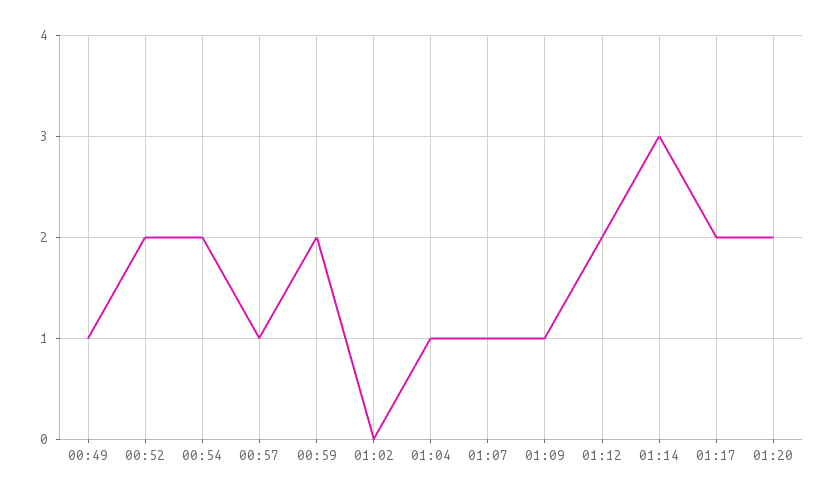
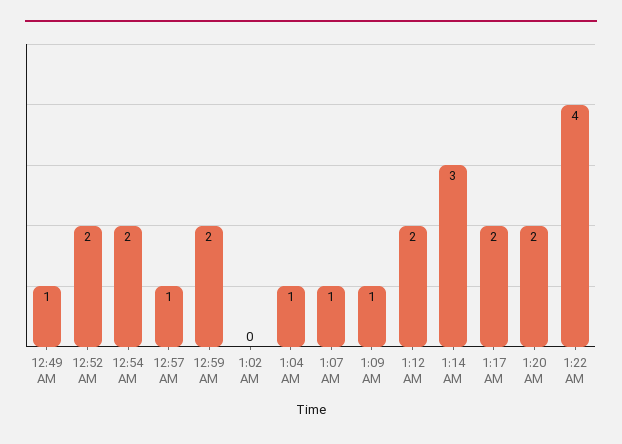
1:22 AM: none -> 4

